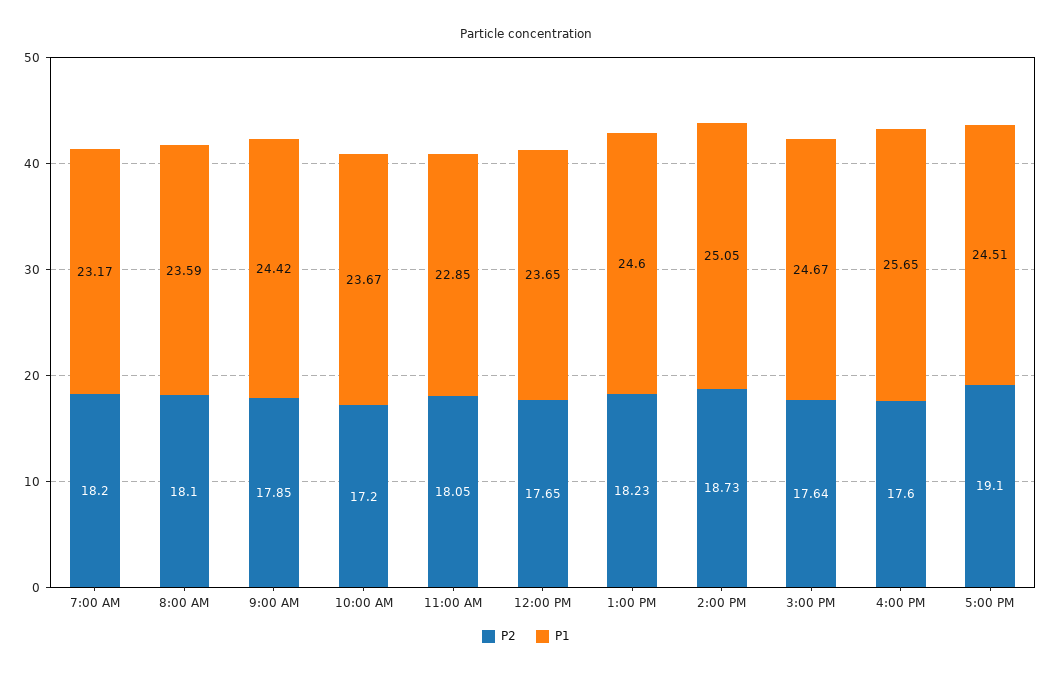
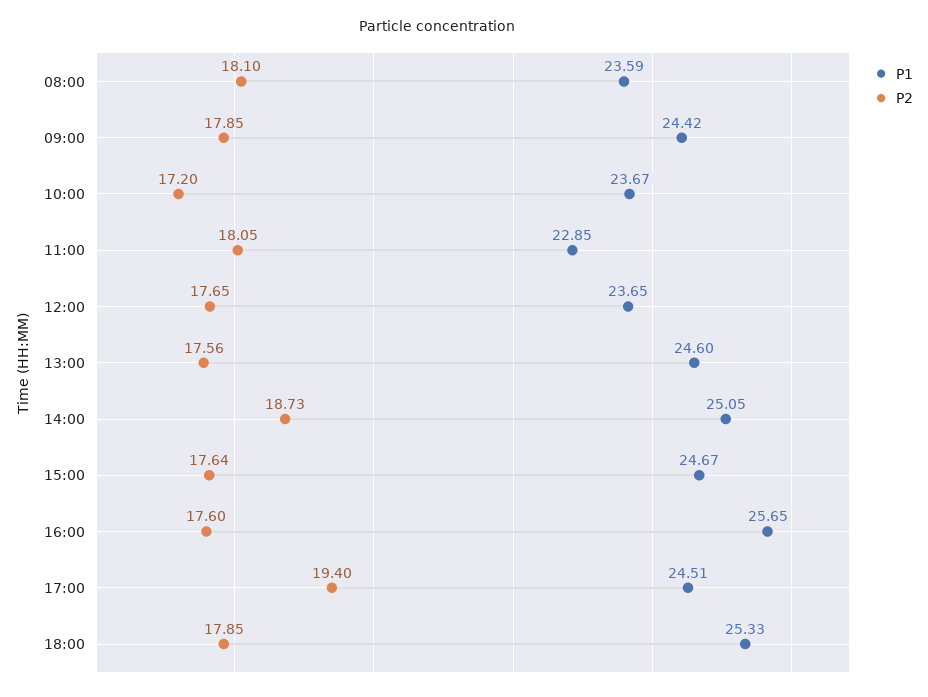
P2, 7:00 AM: 18.2 -> none
P1, 7:00 AM: 23.17 -> none
P2, 1:00 PM: 18.23 -> 17.56
P2, 5:00 PM: 19.1 -> 19.4
P1, 18:00: none -> 25.33
P2, 18:00: none -> 17.85

